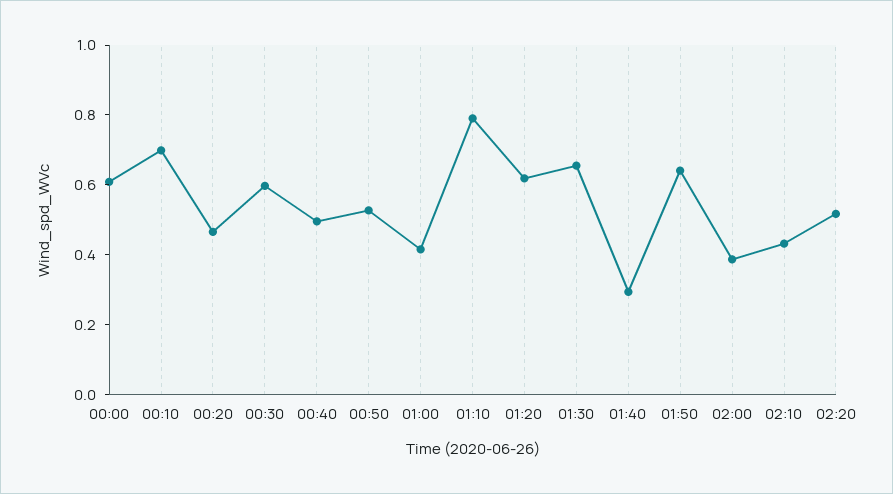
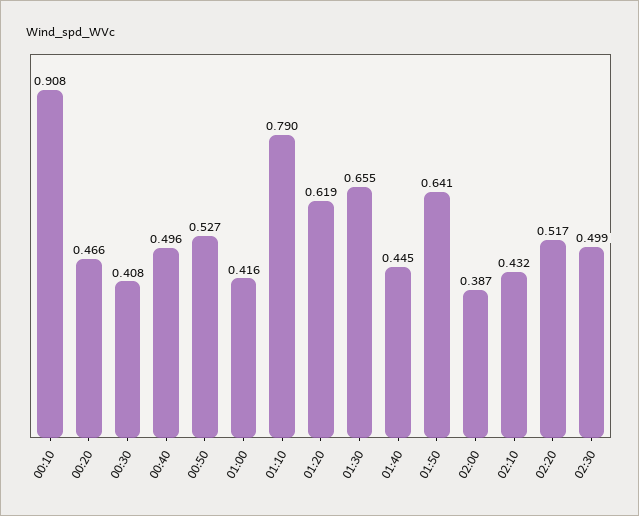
00:00: 0.6 -> none
00:10: 0.7 -> 0.908
00:30: 0.6 -> 0.408
01:40: 0.3 -> 0.445
02:30: none -> 0.499

